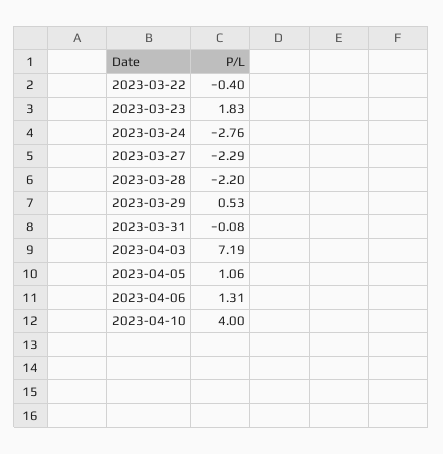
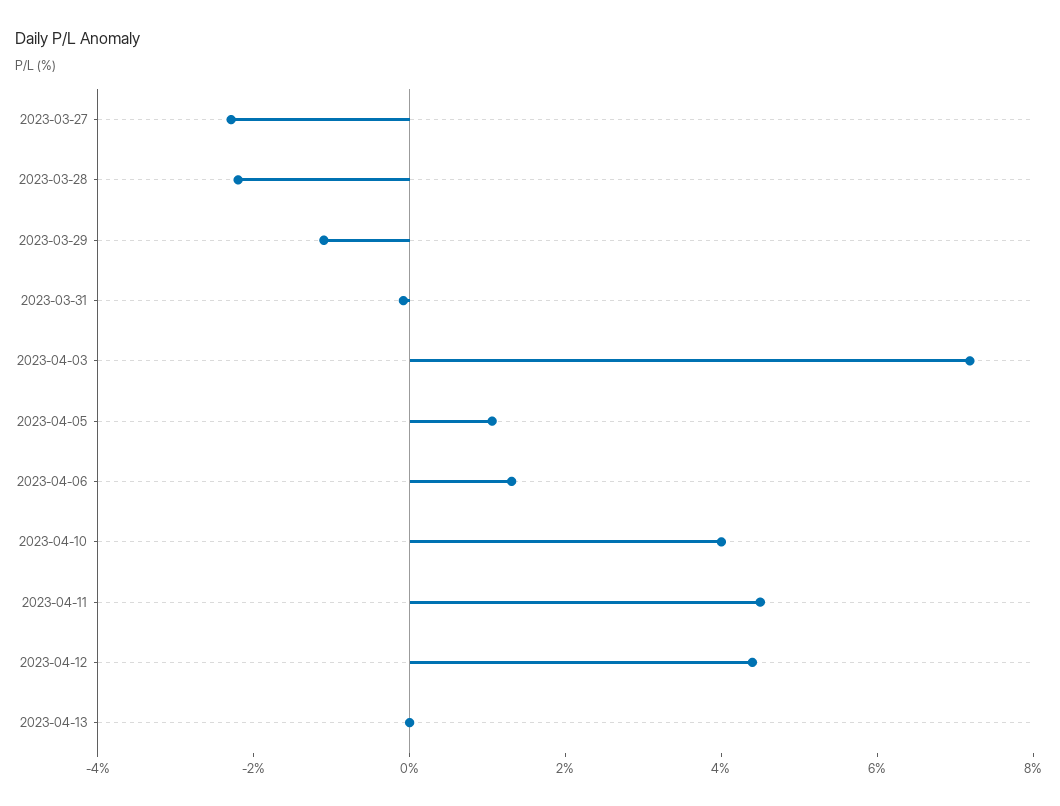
2023-03-22: -0.4 -> none
2023-03-23: 1.83 -> none
2023-03-24: -2.76 -> none
2023-03-29: 0.53 -> -1
2023-04-11: none -> 4.5
2023-04-12: none -> 4.5
2023-04-13: none -> 0

